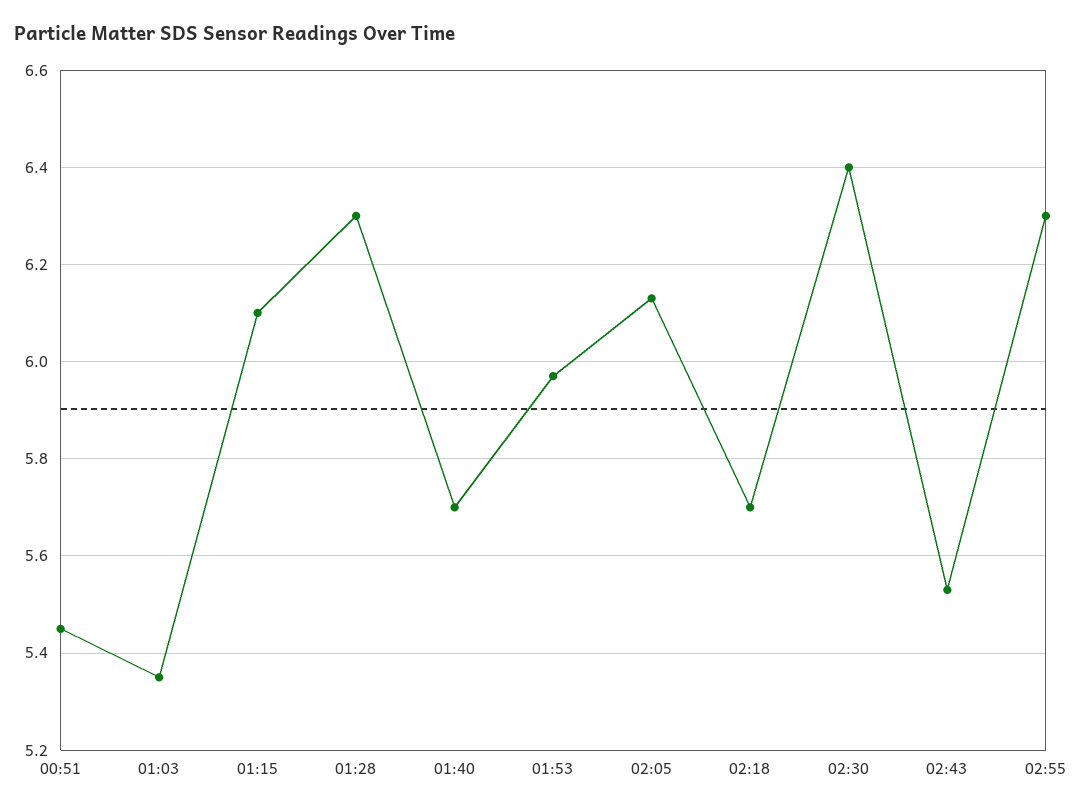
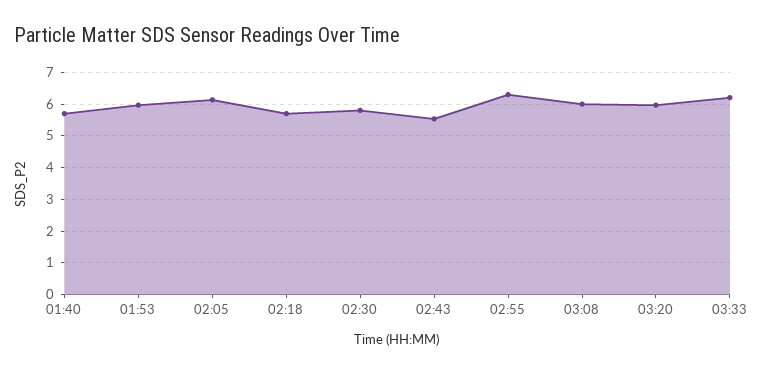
00:51: 5.45 -> none
01:03: 5.35 -> none
01:15: 6.1 -> none
01:28: 6.3 -> none
02:30: 6.4 -> 5.8
03:08: none -> 6
03:20: none -> 6
03:33: none -> 6.2

